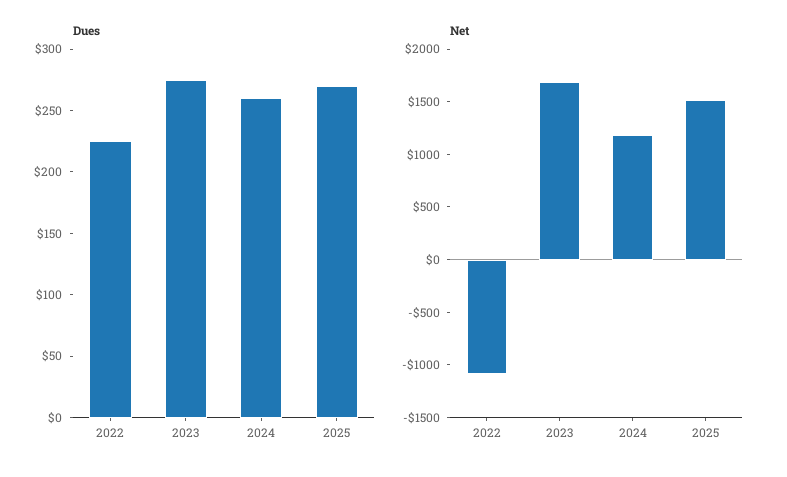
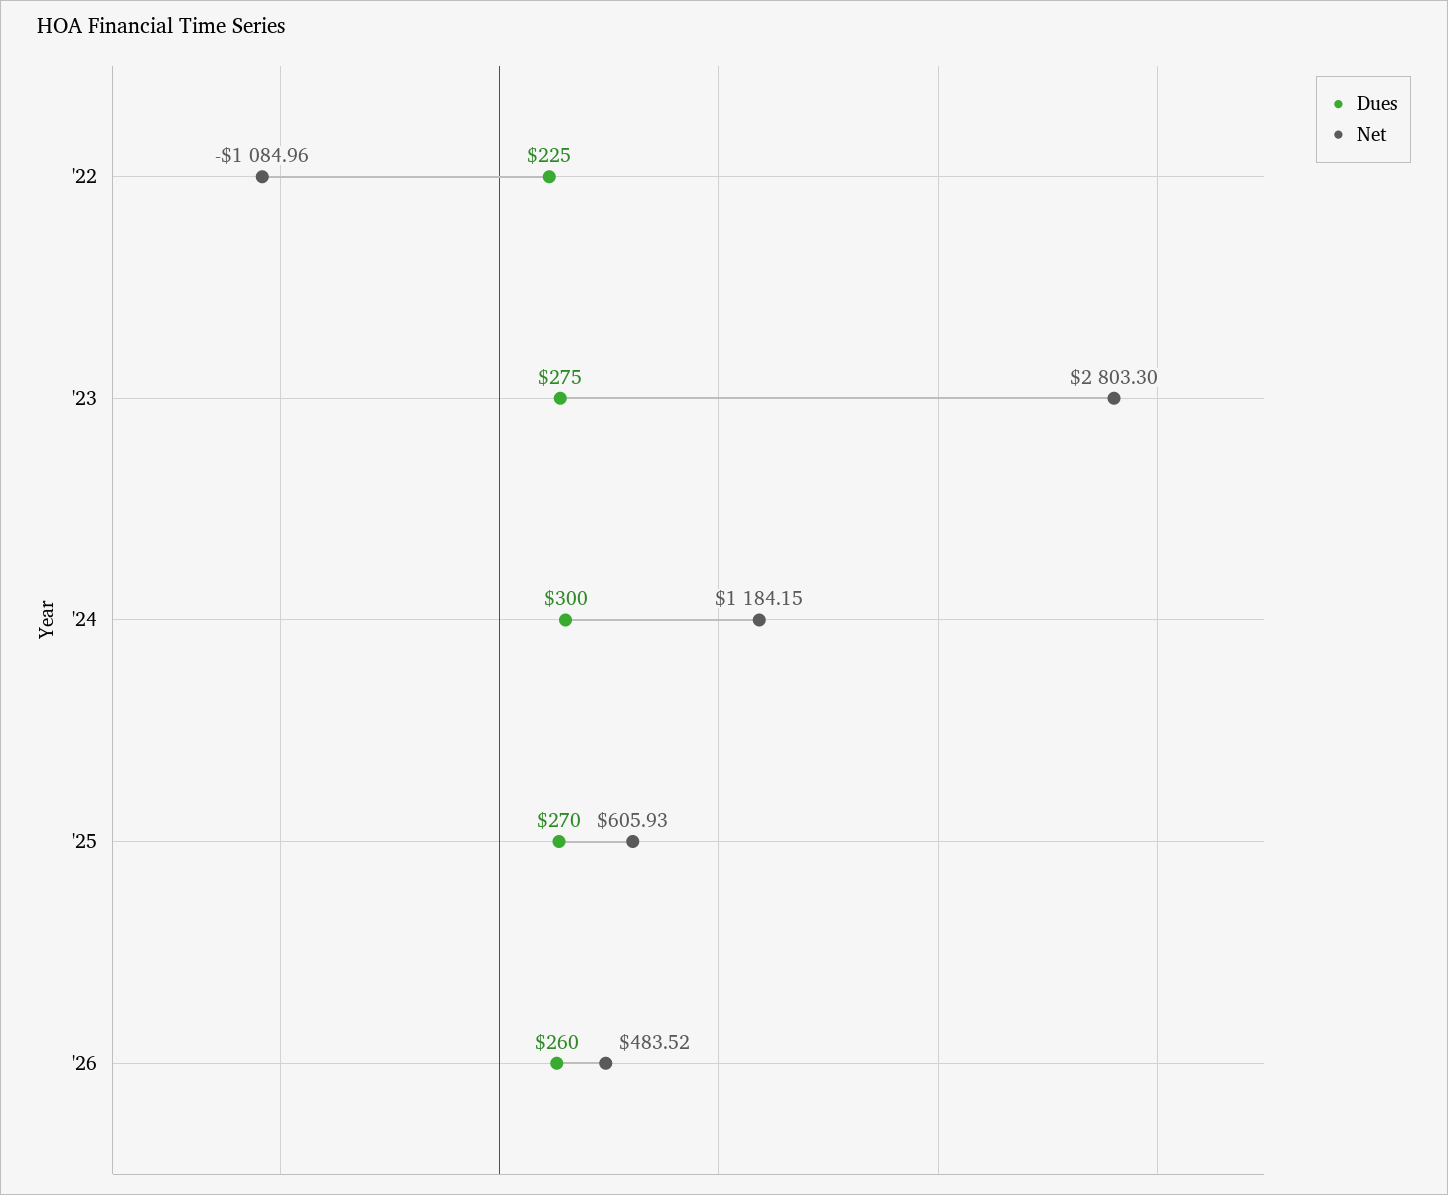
Dues, 2024: 260 -> 300
Net, 2023: 1700 -> 2803.3
Net, 2025: 1500 -> 605.93
Dues, '26: none -> 260
Net, '26: none -> 483.52

